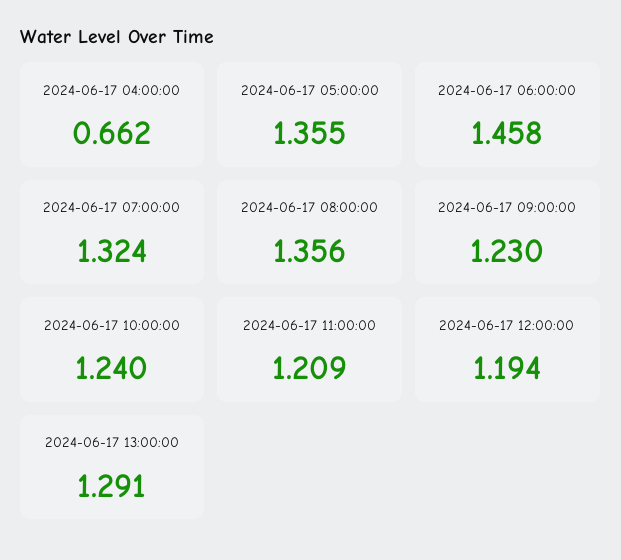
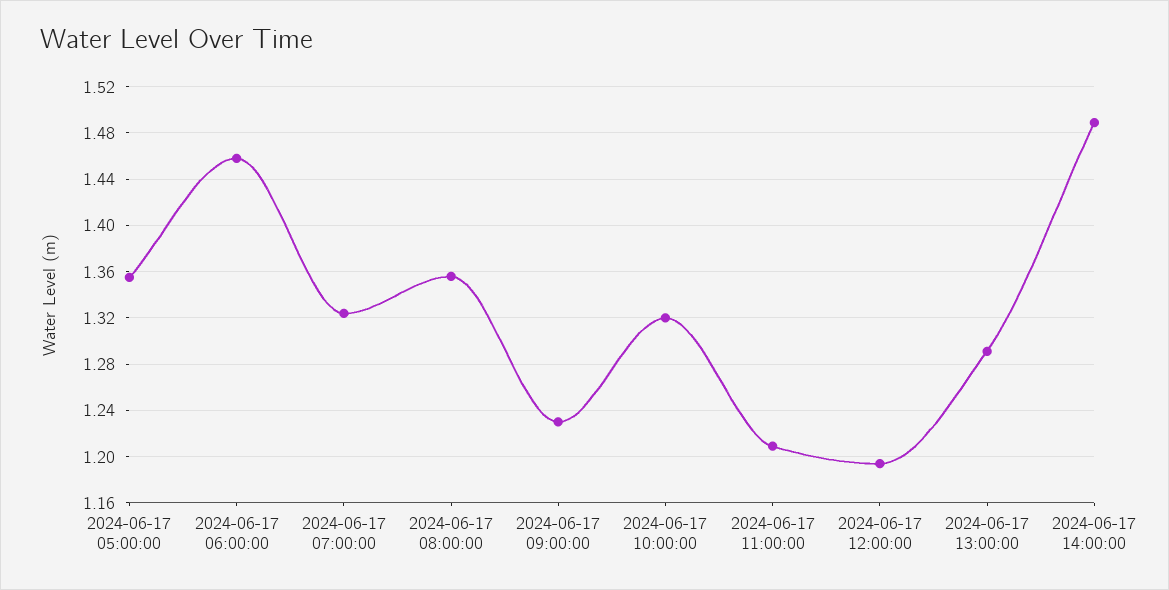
2024-06-17 04:00:00: 0.662 -> none
2024-06-17 10:00:00: 1.24 -> 1.32
2024-06-17 14:00:00: none -> 1.49

